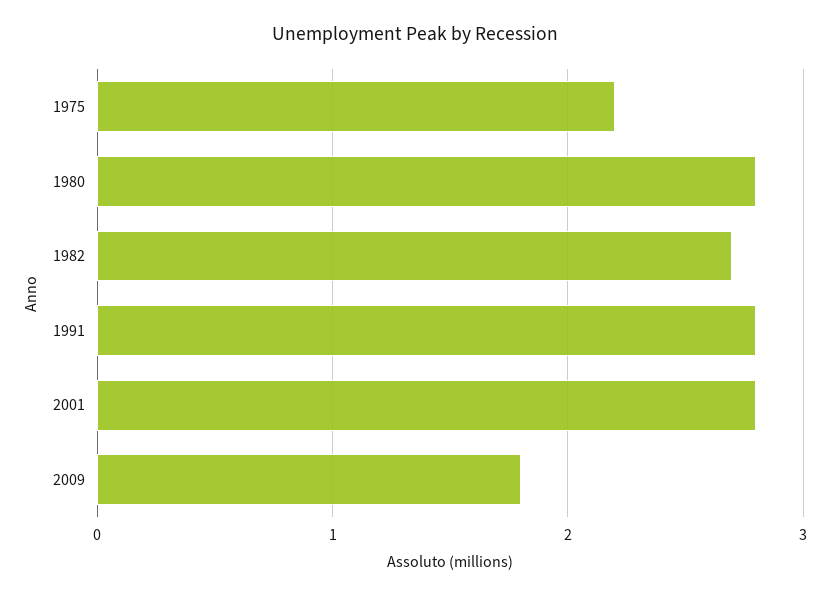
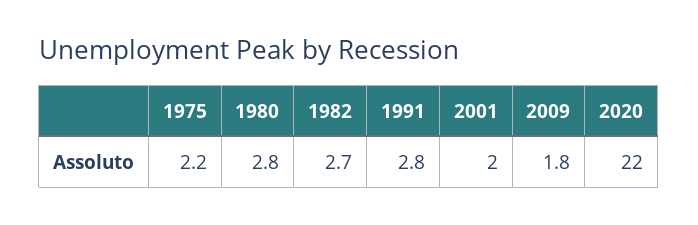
2001: 2.8 -> 2
2020: none -> 22

